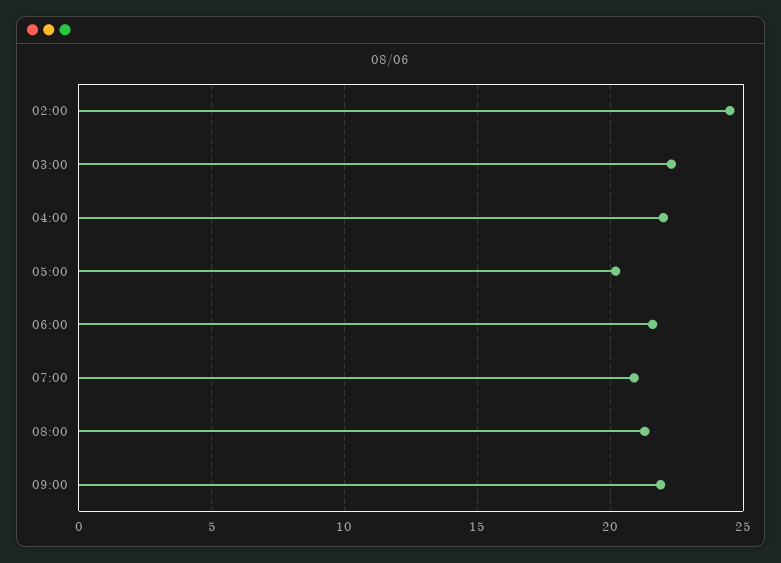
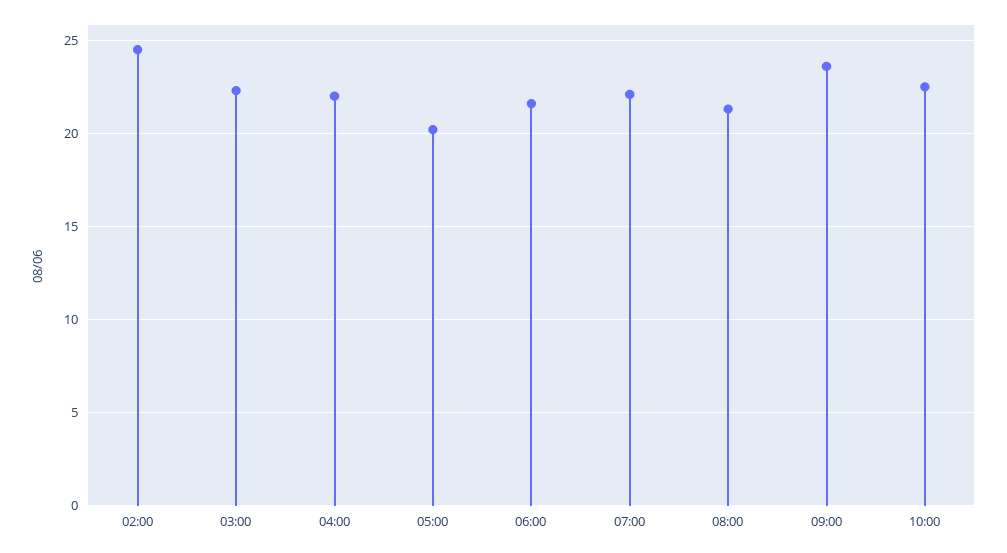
07:00: 21 -> 22
09:00: 22 -> 23.5
10:00: none -> 22.5

